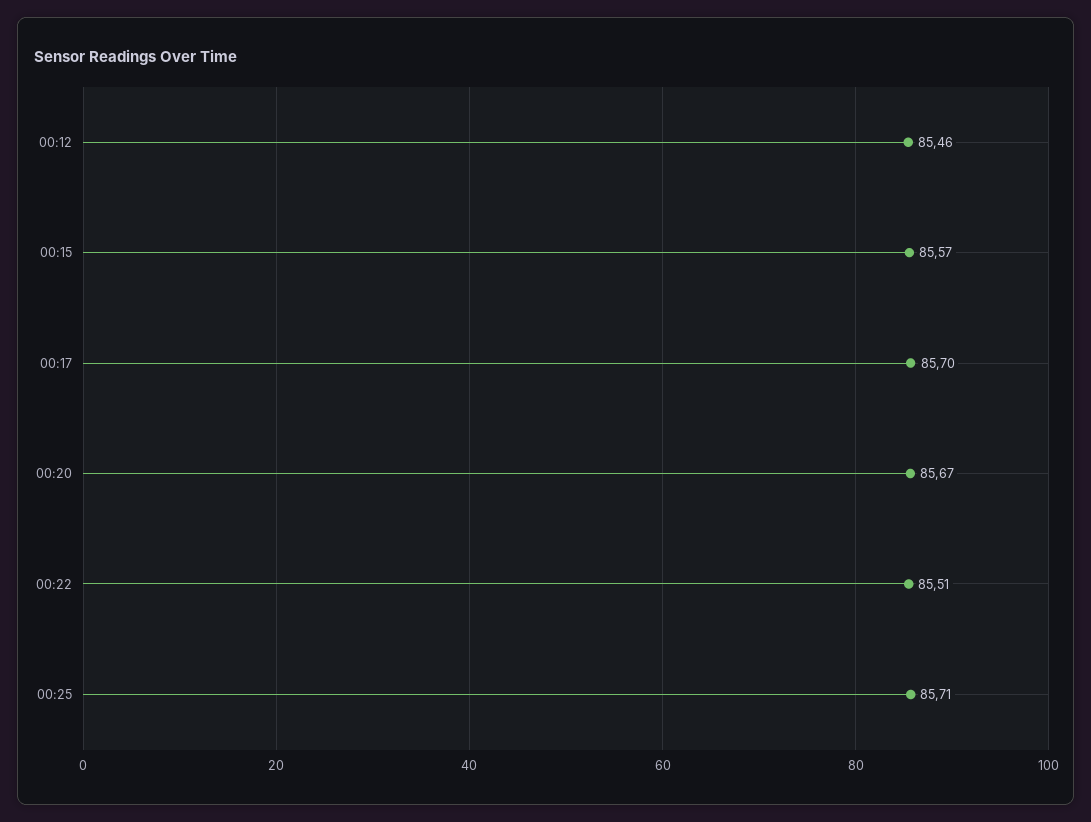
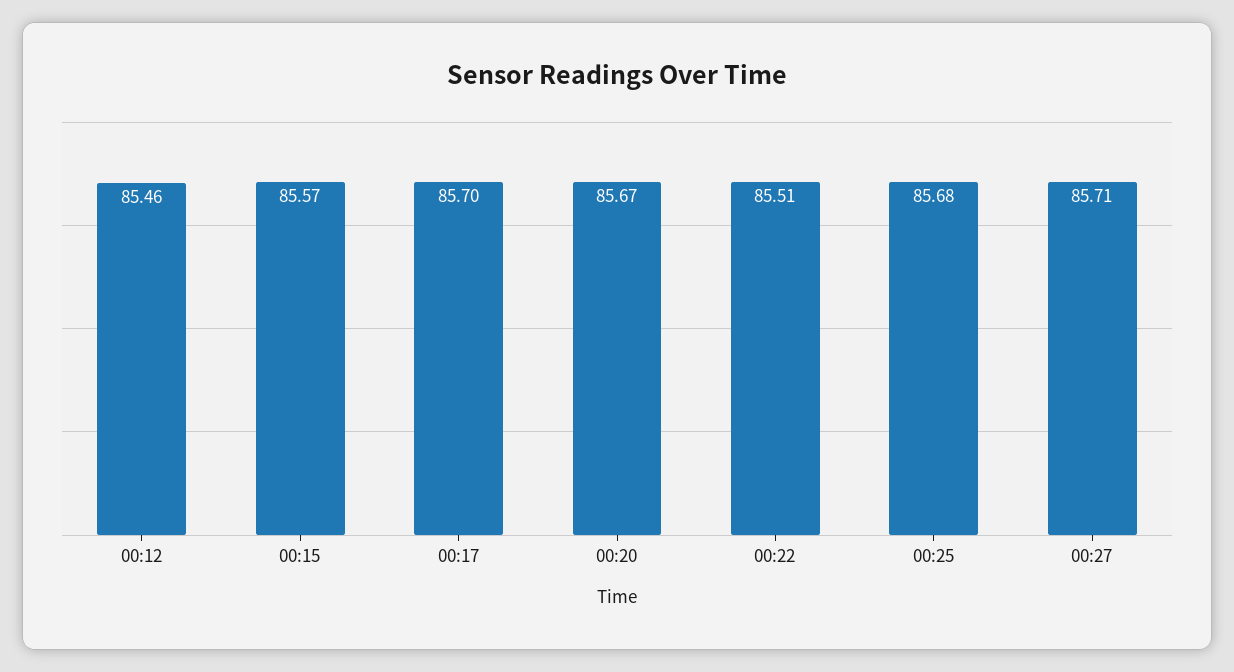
00:25: 85.71 -> 85.68
00:27: none -> 85.71

